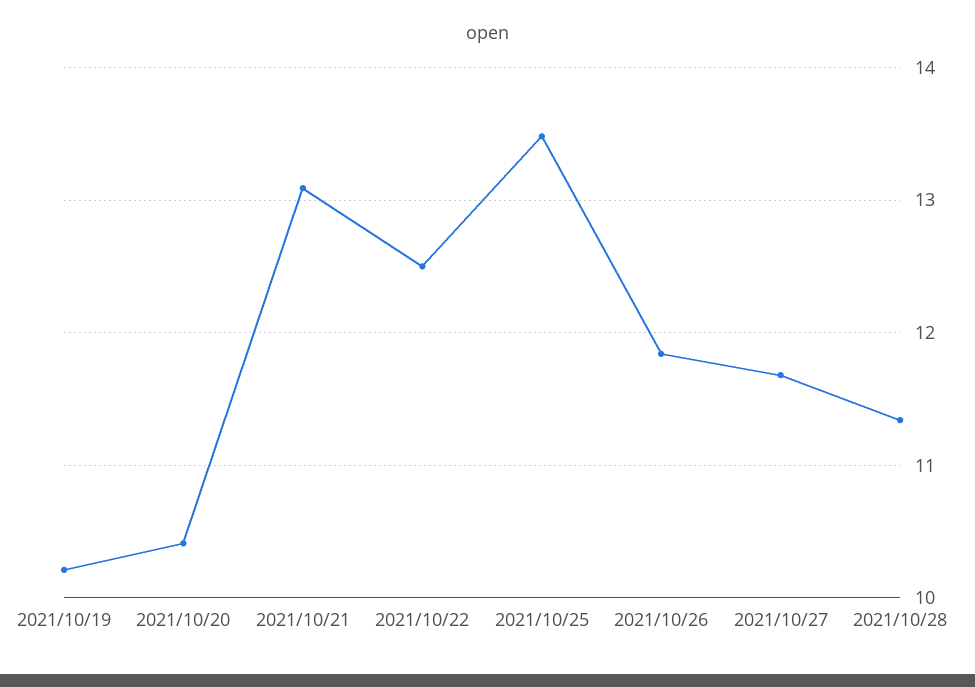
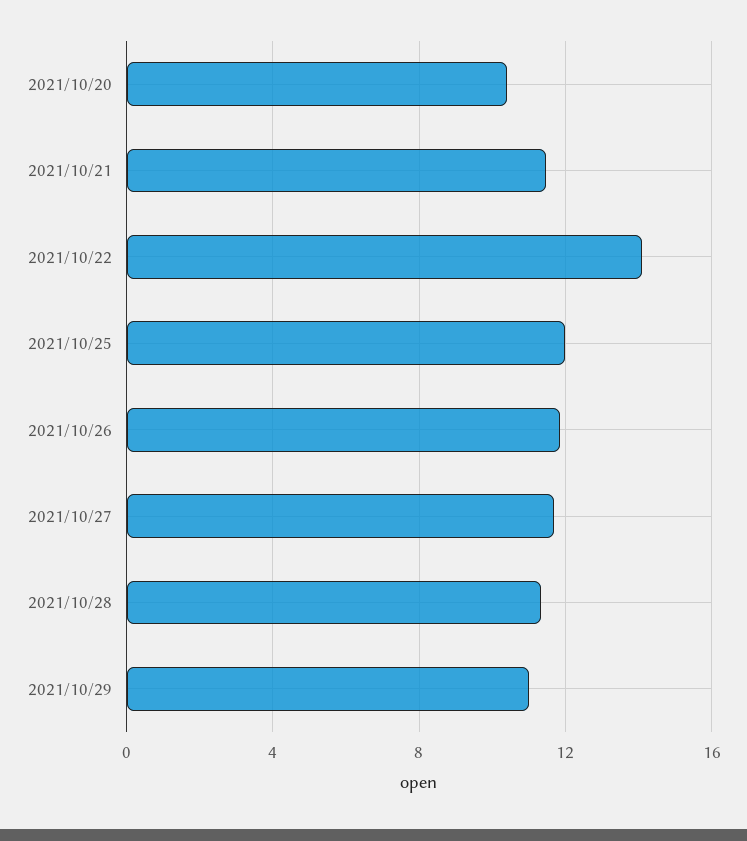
2021/10/19: 10.2 -> none
2021/10/21: 13.1 -> 11.5
2021/10/22: 12.5 -> 14
2021/10/25: 13.5 -> 12
2021/10/29: none -> 11

